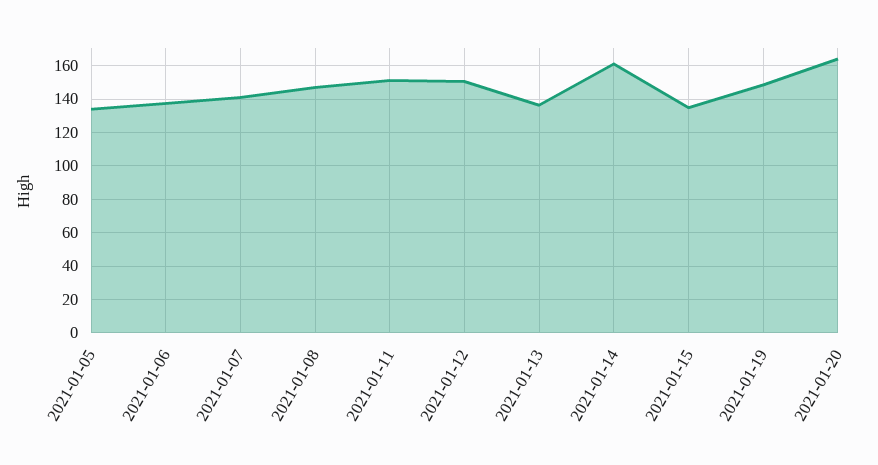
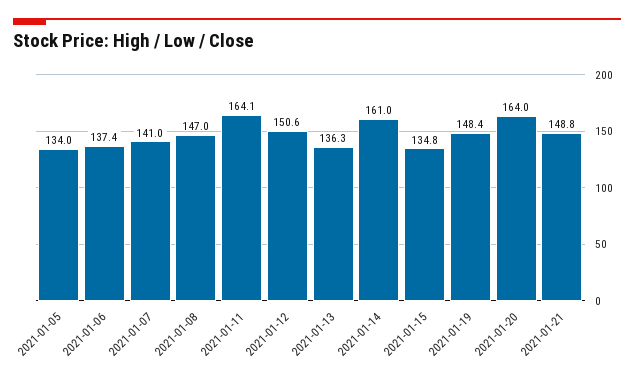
2021-01-11: 150 -> 164.1
2021-01-21: none -> 148.8

